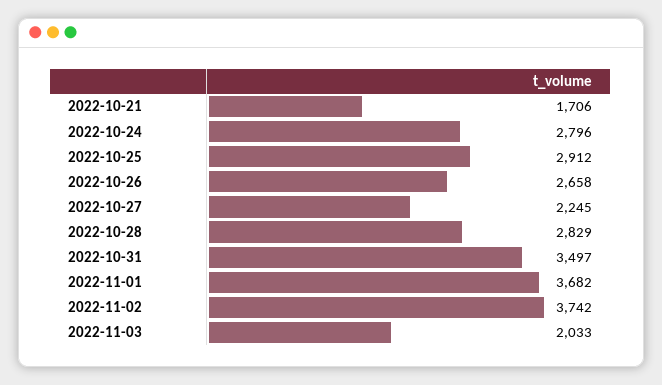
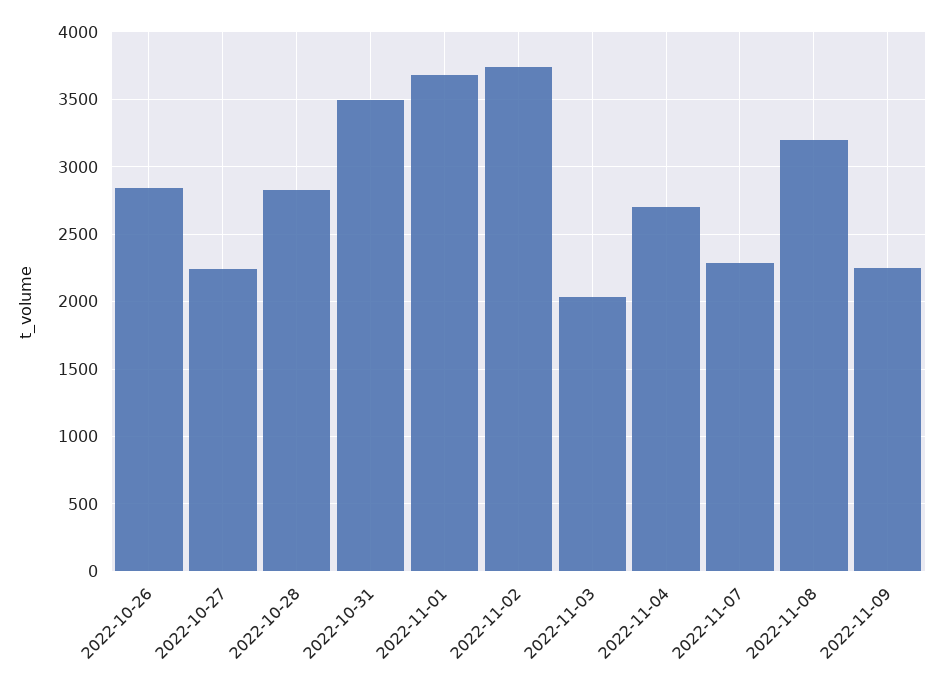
2022-10-21: 1706 -> none
2022-10-24: 2796 -> none
2022-10-25: 2912 -> none
2022-10-26: 2658 -> 2850
2022-11-04: none -> 2700
2022-11-07: none -> 2300
2022-11-08: none -> 3200
2022-11-09: none -> 2250

